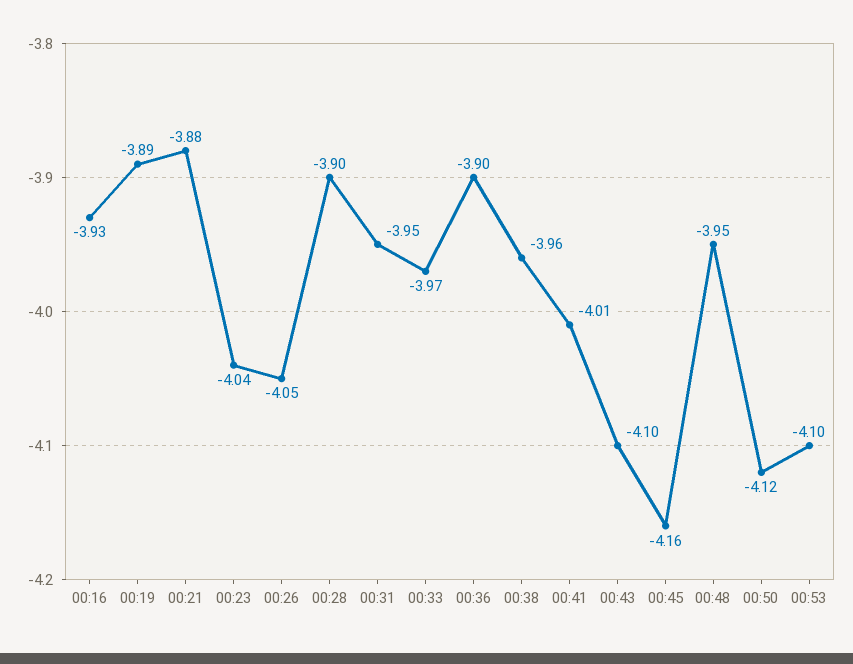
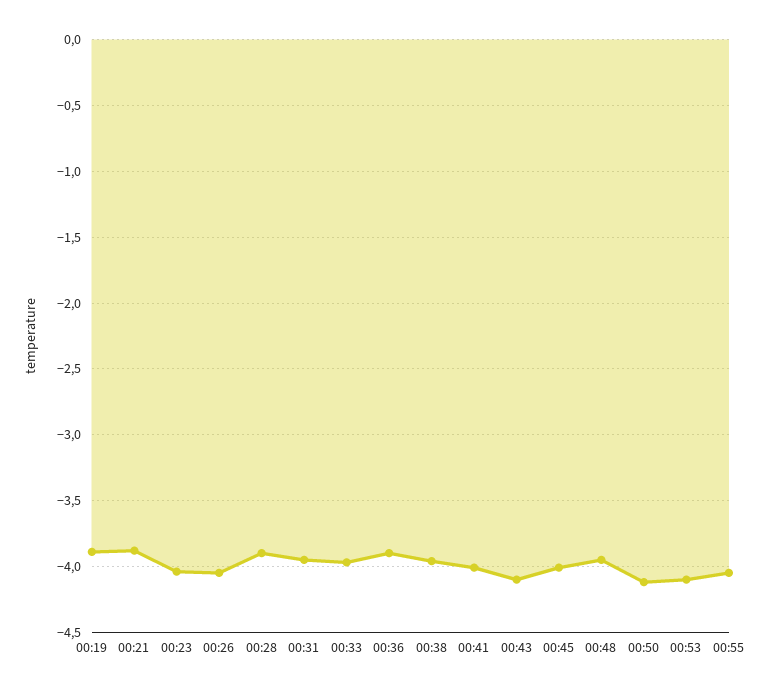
00:16: -3.93 -> none
00:45: -4.16 -> -4
00:55: none -> -4.05

